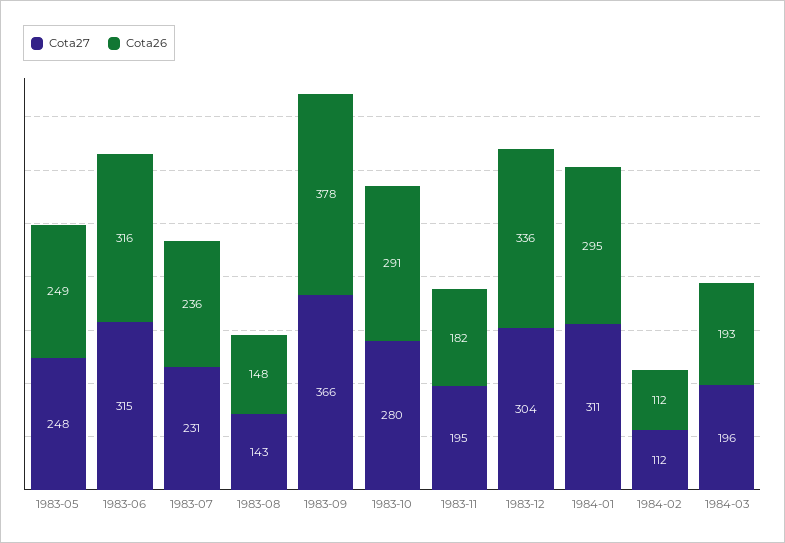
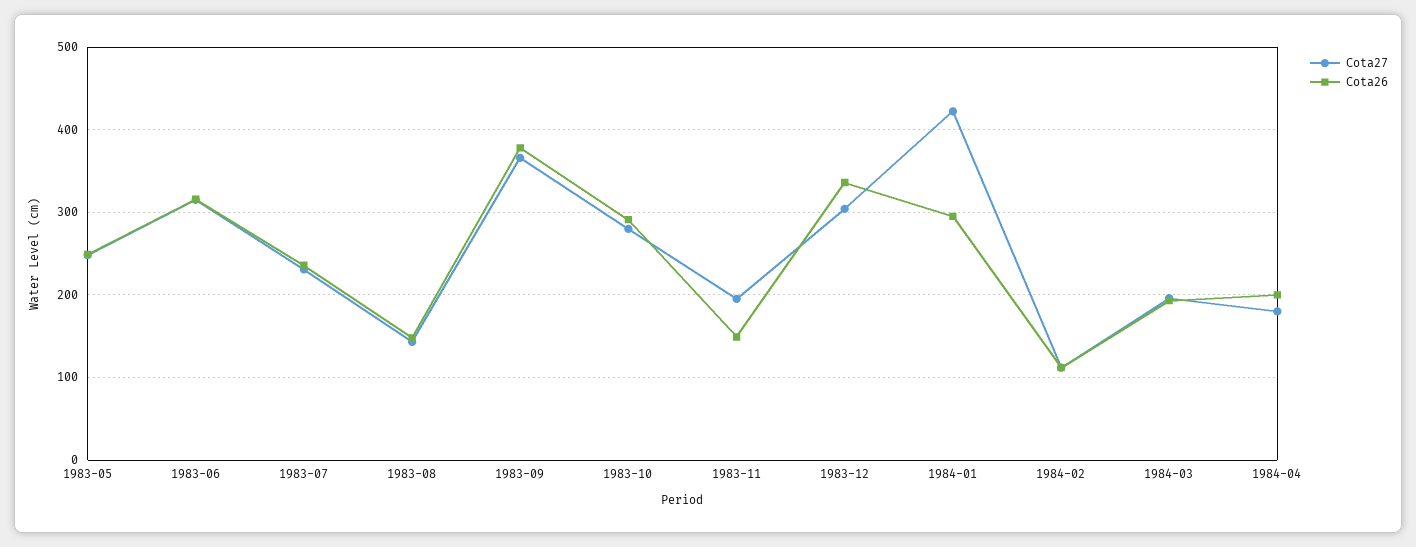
Cota26, 1983-11: 182 -> 150
Cota27, 1984-01: 311 -> 420
Cota27, 1984-04: none -> 180
Cota26, 1984-04: none -> 200

